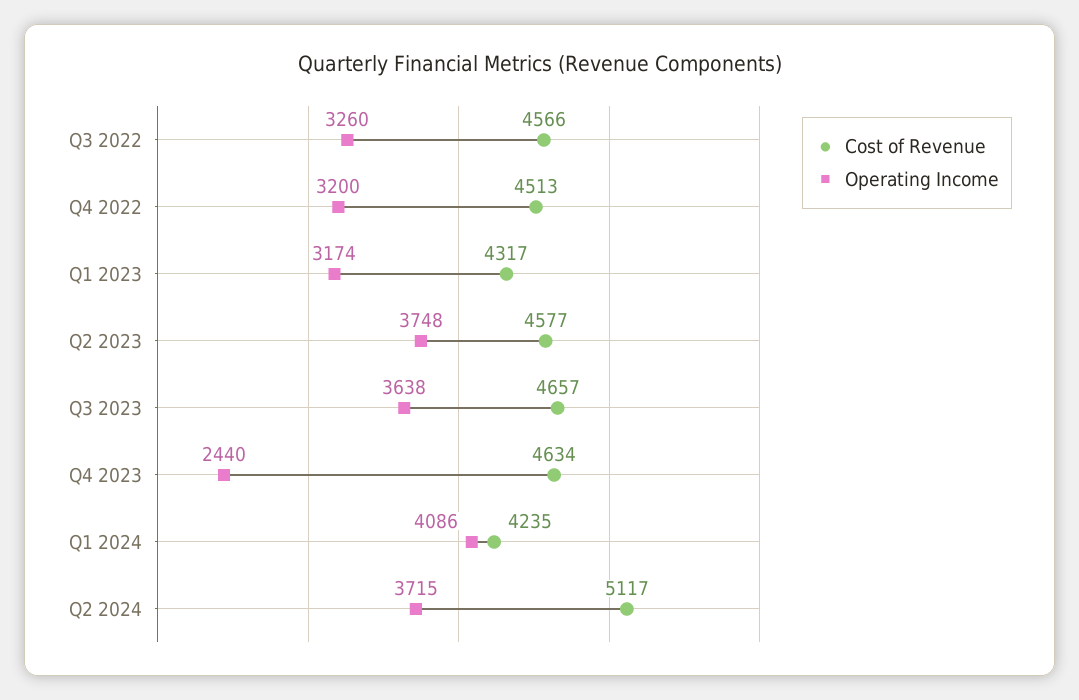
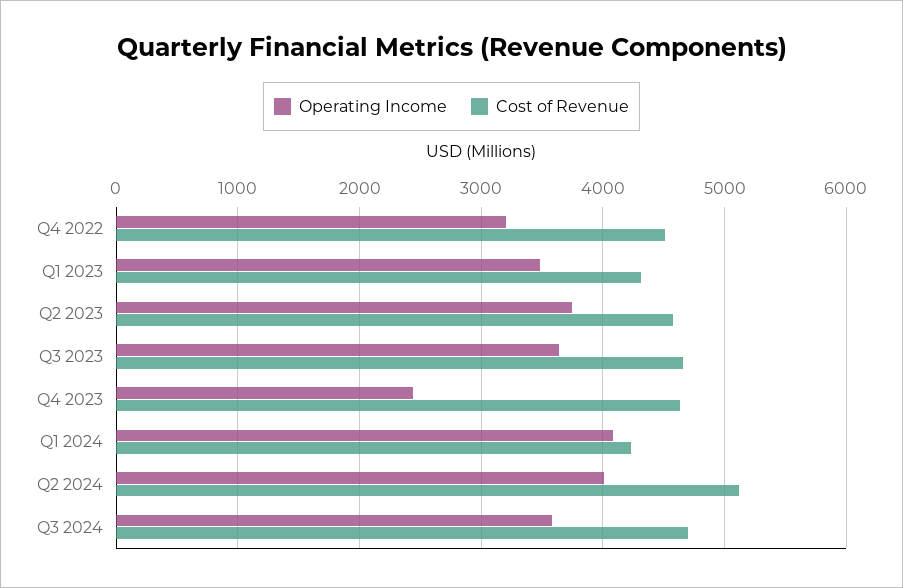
Cost of Revenue, Q3 2022: 4566 -> none
Operating Income, Q3 2022: 3260 -> none
Operating Income, Q1 2023: 3174 -> 3500
Operating Income, Q2 2024: 3715 -> 4000
Operating Income, Q3 2024: none -> 3600
Cost of Revenue, Q3 2024: none -> 4700

